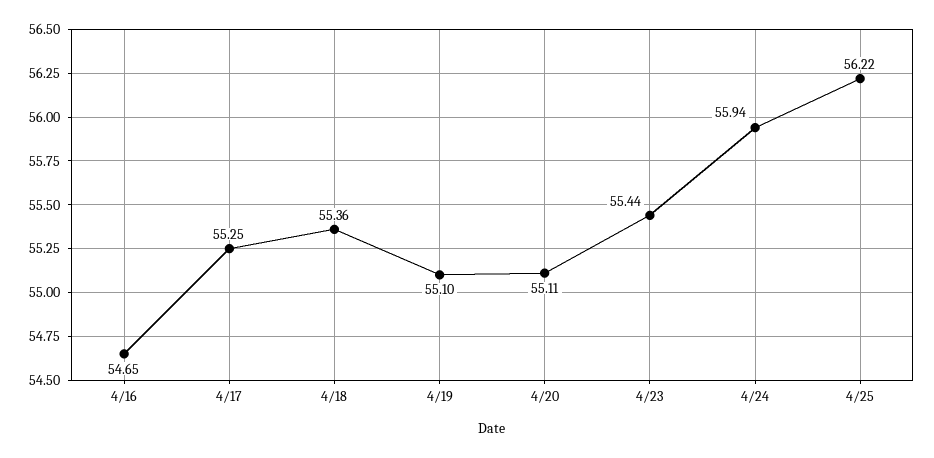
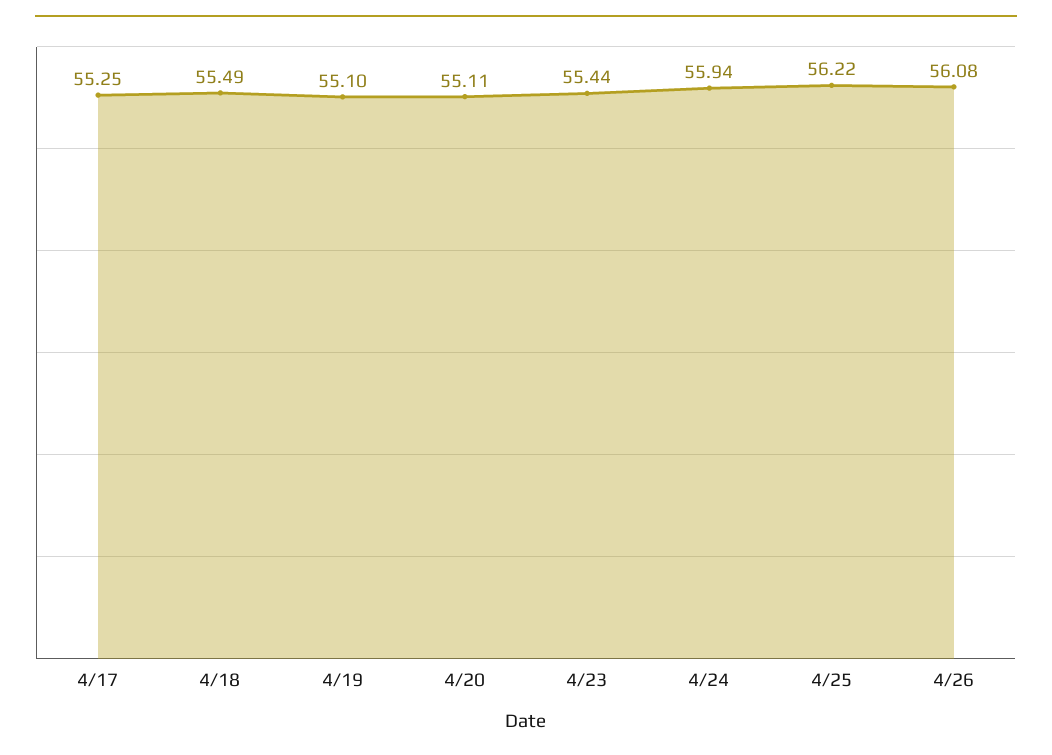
4/16: 54.65 -> none
4/18: 55.36 -> 55.49
4/26: none -> 56.08

